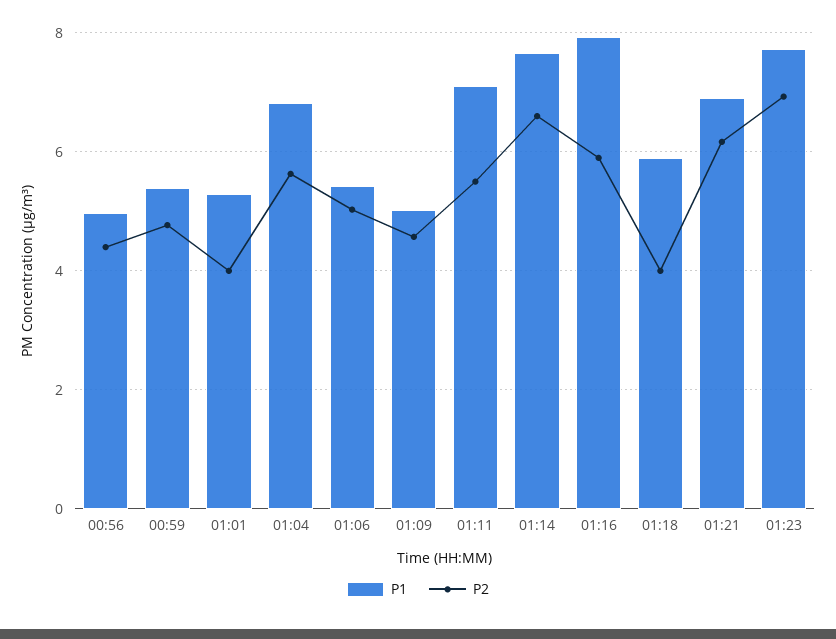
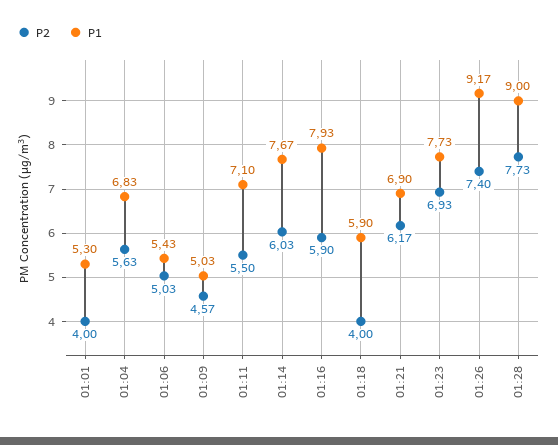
P1, 00:56: 5 -> none
P2, 00:56: 4.4 -> none
P1, 00:59: 5.4 -> none
P2, 00:59: 4.8 -> none
P2, 01:14: 6.6 -> 6.03
P2, 01:26: none -> 7.4
P1, 01:26: none -> 9.17
P2, 01:28: none -> 7.73
P1, 01:28: none -> 9

